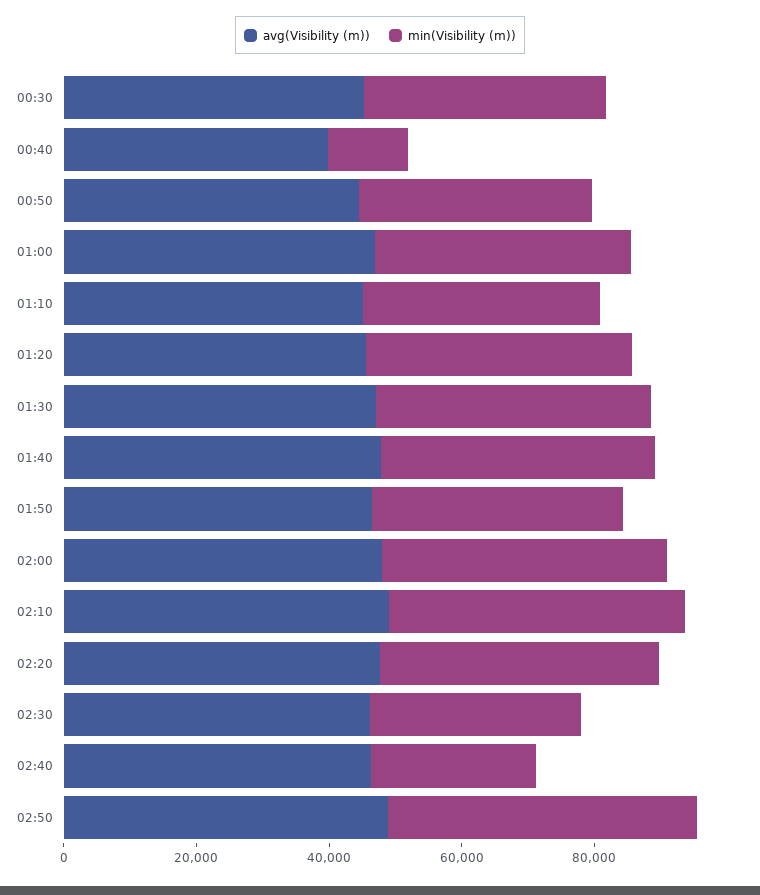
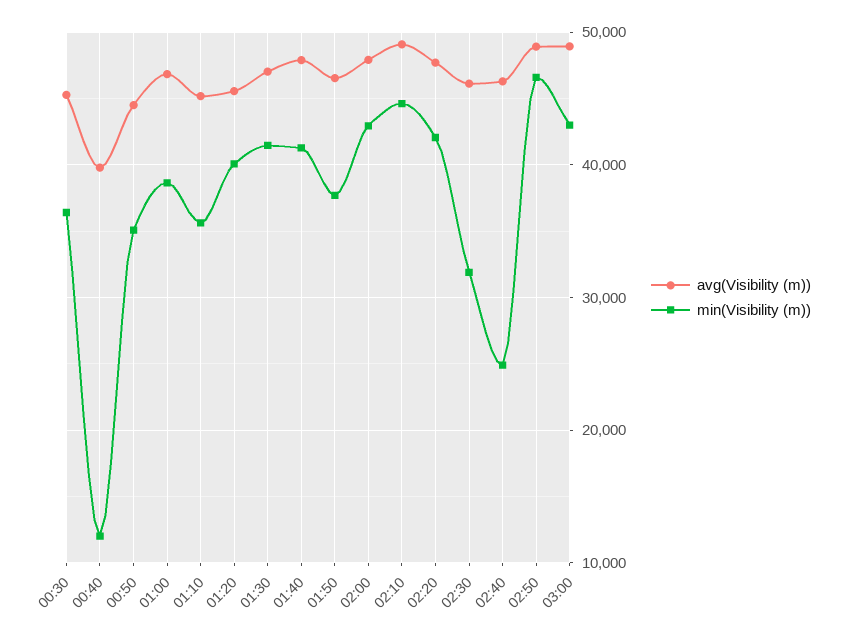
avg(Visibility (m)), 03:00: none -> 49000
min(Visibility (m)), 03:00: none -> 43000

